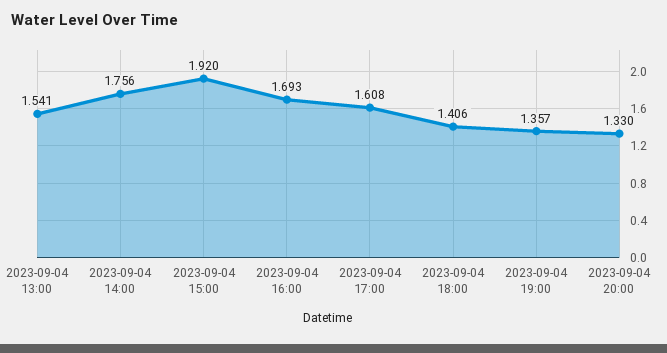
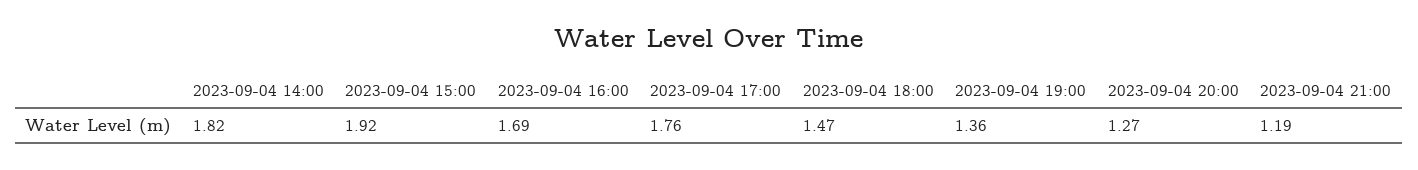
2023-09-04 13:00: 1.541 -> none
2023-09-04 14:00: 1.756 -> 1.82
2023-09-04 17:00: 1.608 -> 1.76
2023-09-04 18:00: 1.406 -> 1.47
2023-09-04 20:00: 1.33 -> 1.27
2023-09-04 21:00: none -> 1.19

